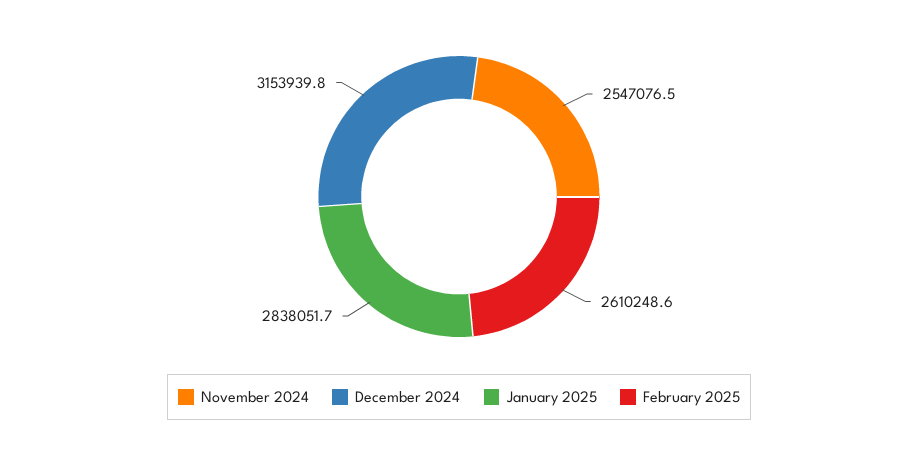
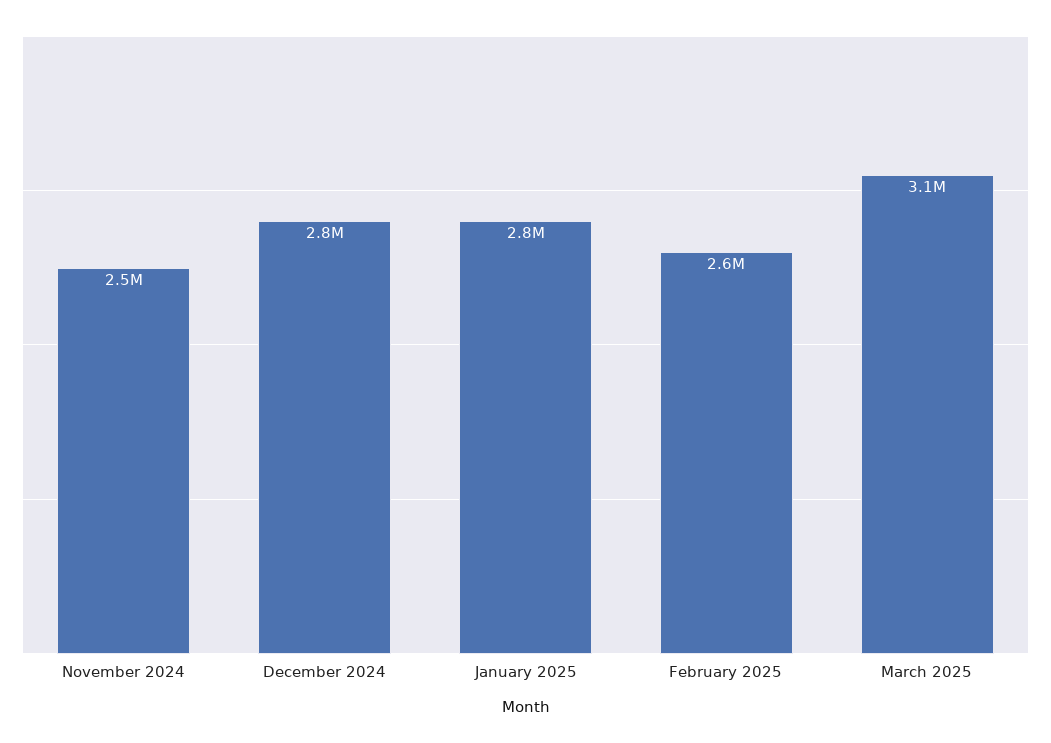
December 2024: 3153939.8 -> 2800000
March 2025: none -> 3100000

